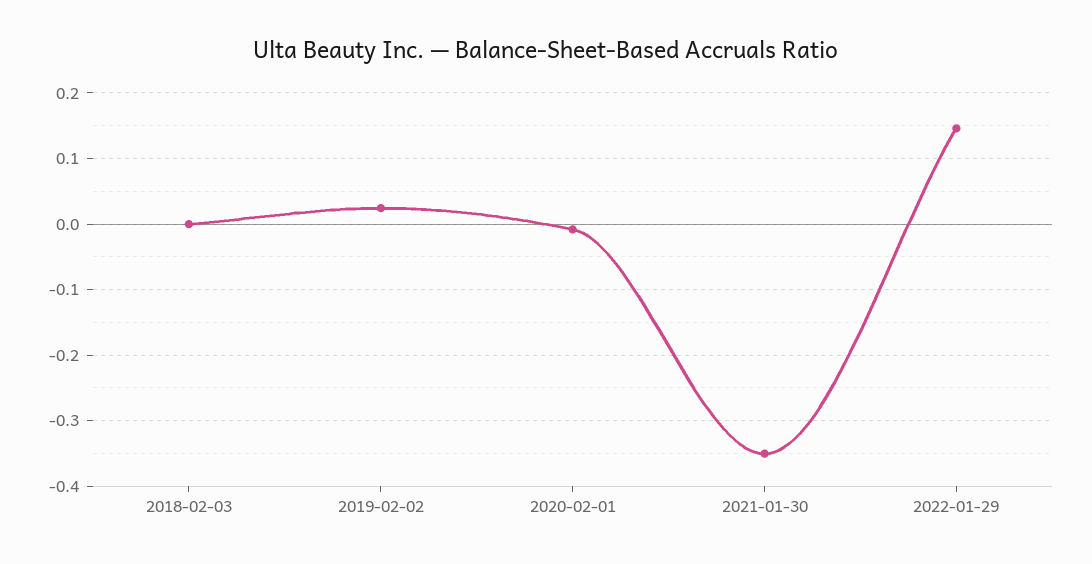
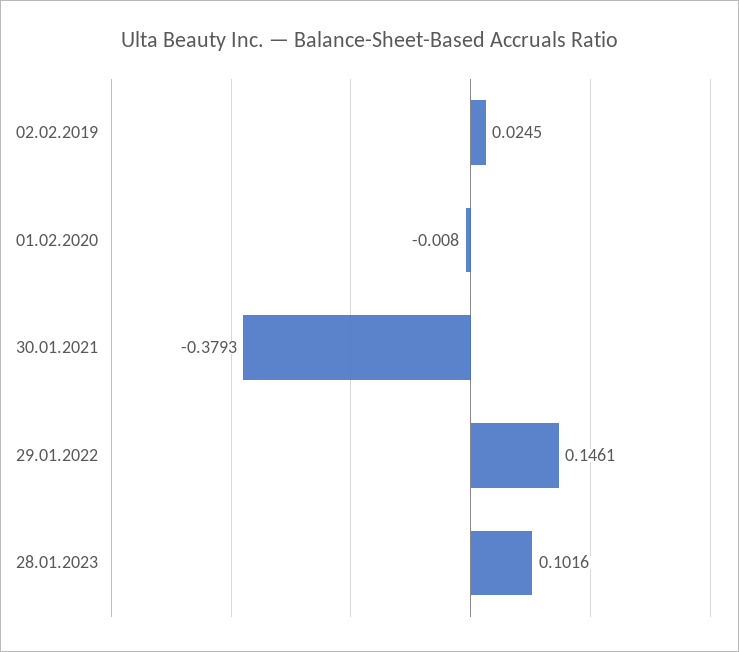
2018-02-03: 0 -> none
2021-01-30: -0.35 -> -0.3793
28.01.2023: none -> 0.1016

